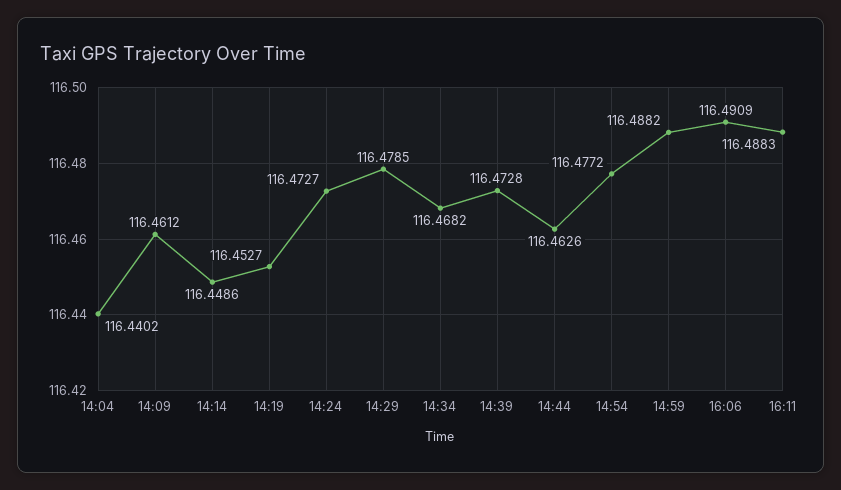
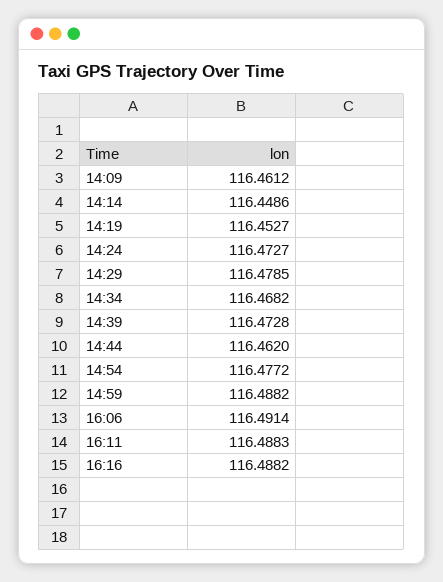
14:04: 116.4402 -> none
14:44: 116.4626 -> 116.462
16:06: 116.4909 -> 116.4914
16:16: none -> 116.4882

